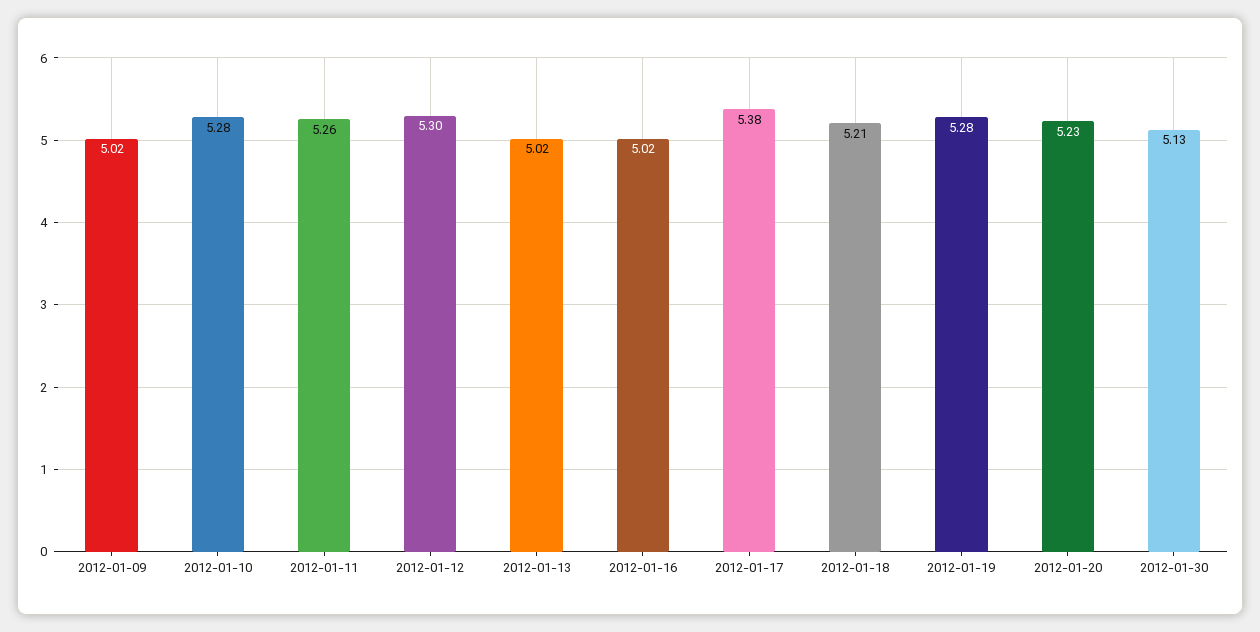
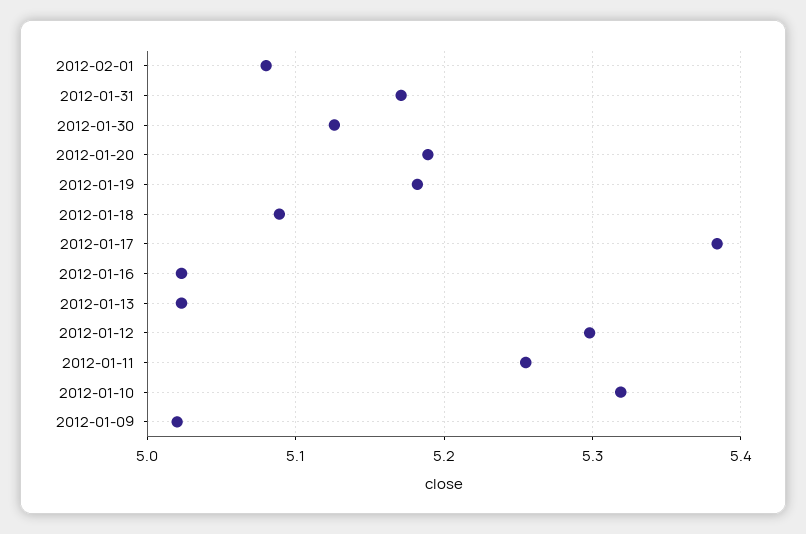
2012-01-10: 5.28 -> 5.32
2012-01-18: 5.21 -> 5.09
2012-01-19: 5.28 -> 5.18
2012-01-20: 5.23 -> 5.19
2012-02-01: none -> 5.08
2012-01-31: none -> 5.17

